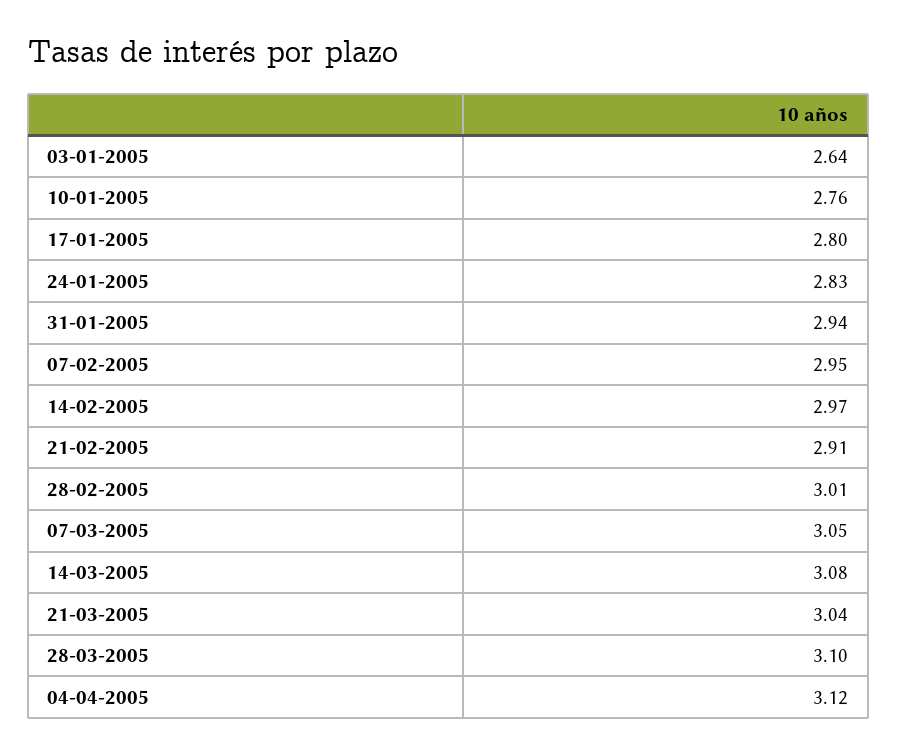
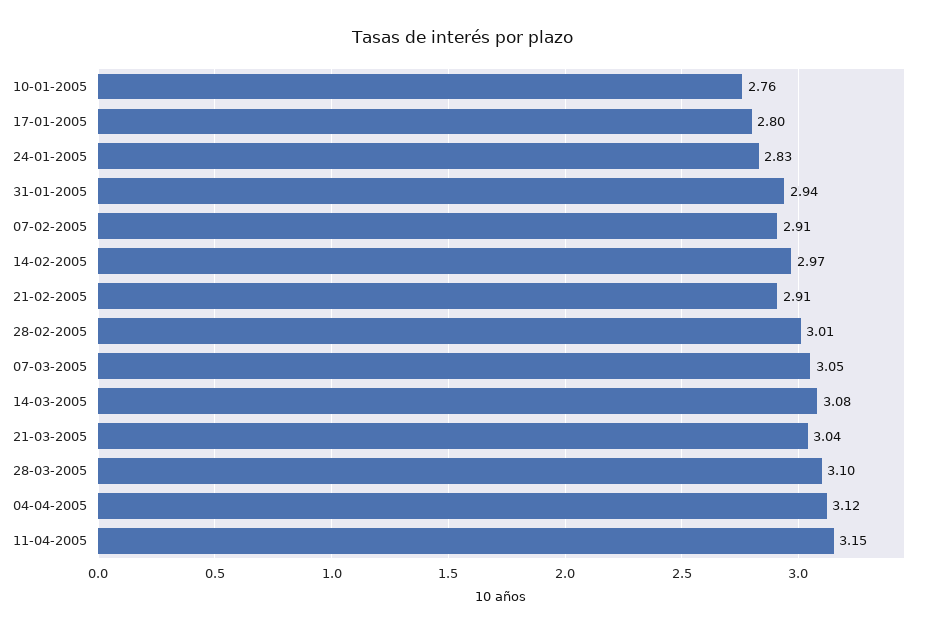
03-01-2005: 2.64 -> none
07-02-2005: 2.95 -> 2.91
11-04-2005: none -> 3.15

